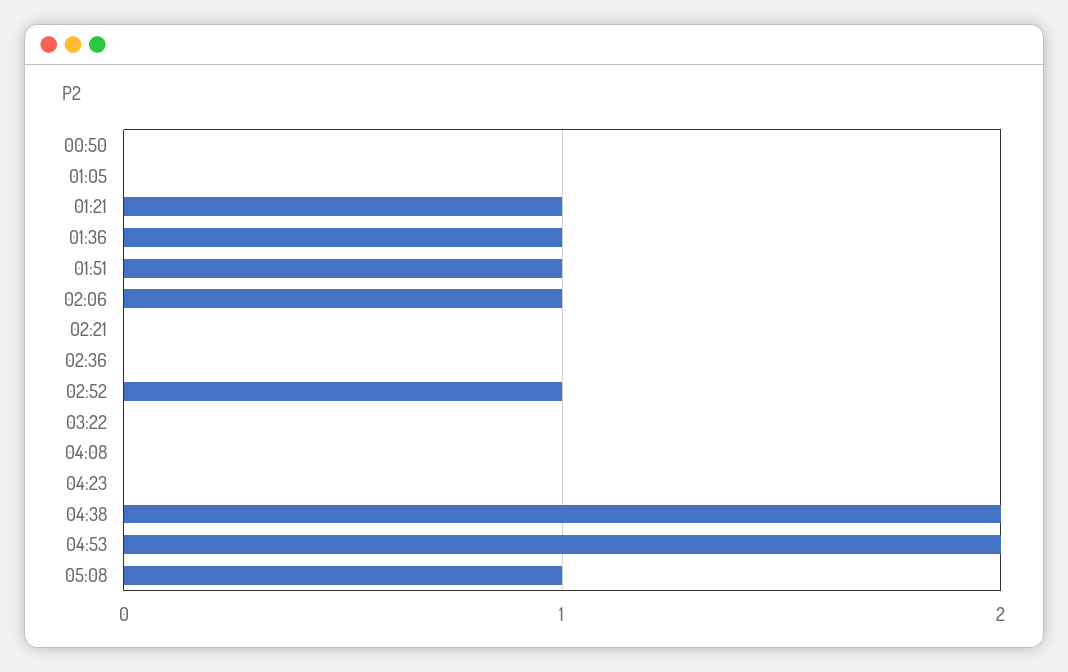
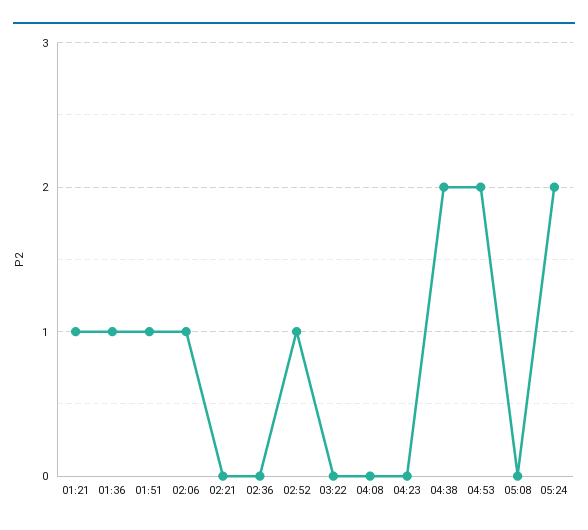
00:50: 0 -> none
01:05: 0 -> none
05:08: 1 -> 0
05:24: none -> 2

